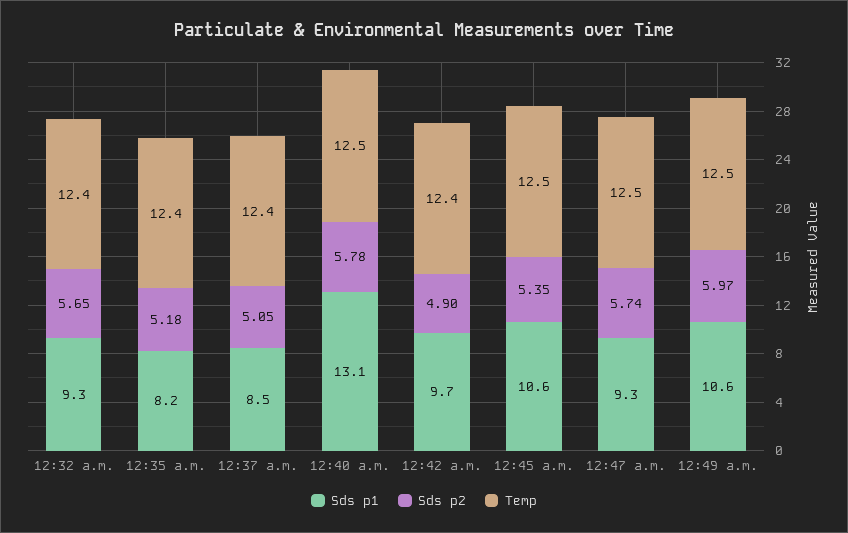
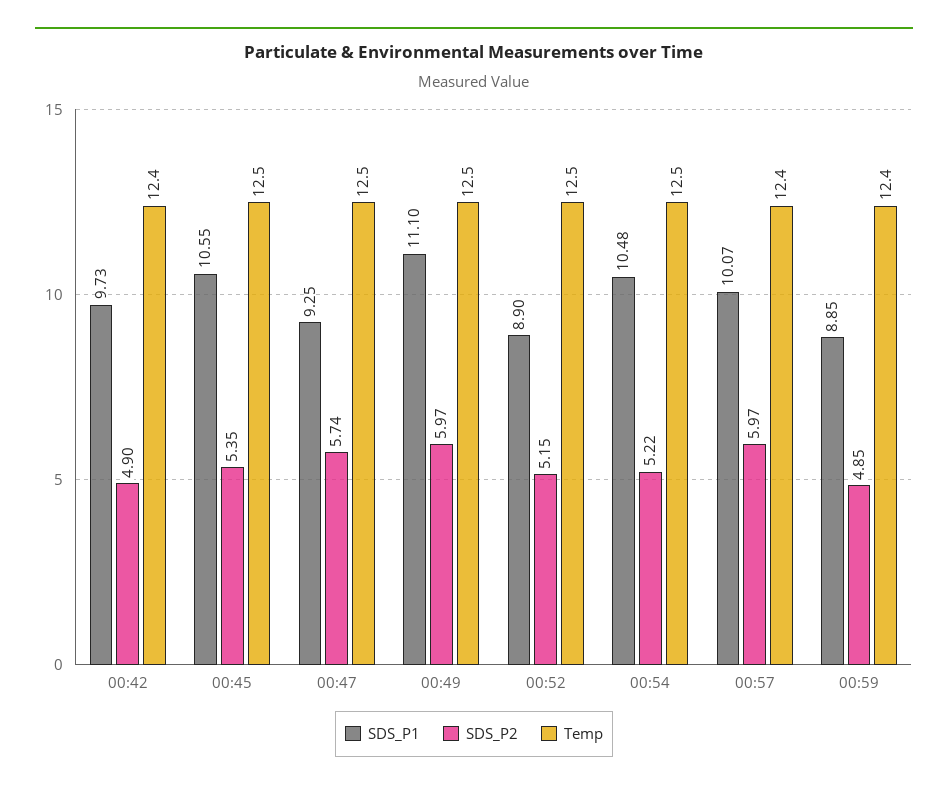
Sds p1, 12:32 a.m.: 9.3 -> none
Sds p2, 12:32 a.m.: 5.65 -> none
Temp, 12:32 a.m.: 12.4 -> none
Sds p1, 12:35 a.m.: 8.2 -> none
Sds p2, 12:35 a.m.: 5.18 -> none
Temp, 12:35 a.m.: 12.4 -> none
Sds p1, 12:37 a.m.: 8.5 -> none
Sds p2, 12:37 a.m.: 5.05 -> none
Temp, 12:37 a.m.: 12.4 -> none
Sds p1, 12:40 a.m.: 13.1 -> none
Sds p2, 12:40 a.m.: 5.78 -> none
Temp, 12:40 a.m.: 12.5 -> none
Sds p1, 12:49 a.m.: 10.6 -> 11.1
Sds p1, 00:52: none -> 8.9
Sds p2, 00:52: none -> 5.15
Temp, 00:52: none -> 12.5
Sds p1, 00:54: none -> 10.48
Sds p2, 00:54: none -> 5.22
Temp, 00:54: none -> 12.5
Sds p1, 00:57: none -> 10.07
Sds p2, 00:57: none -> 5.97
Temp, 00:57: none -> 12.4
Sds p1, 00:59: none -> 8.85
Sds p2, 00:59: none -> 4.85
Temp, 00:59: none -> 12.4

